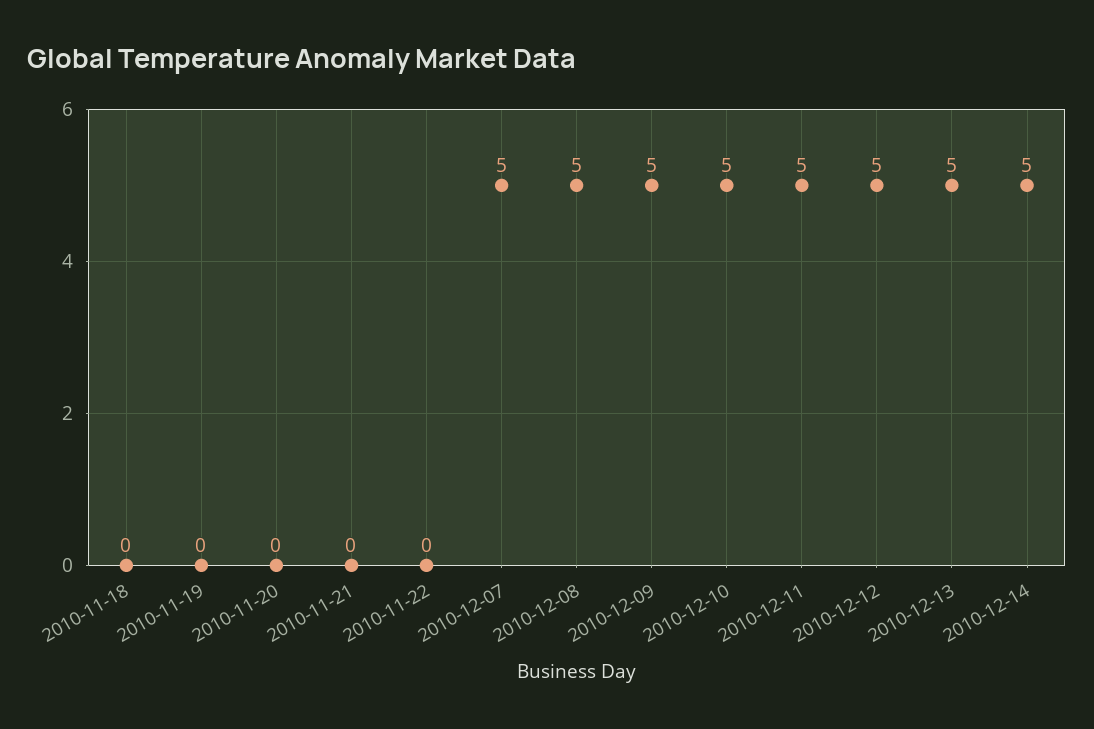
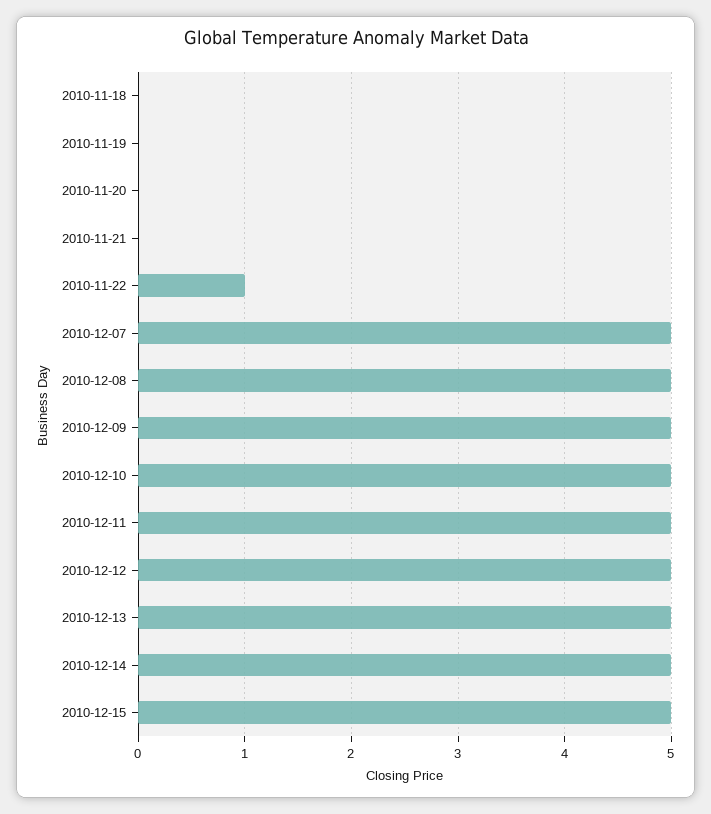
2010-11-22: 0 -> 1
2010-12-15: none -> 5

